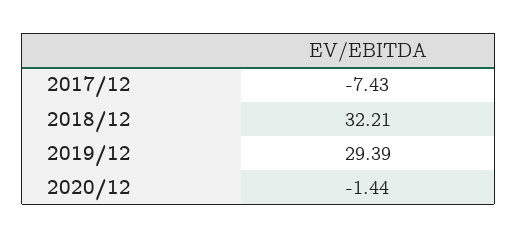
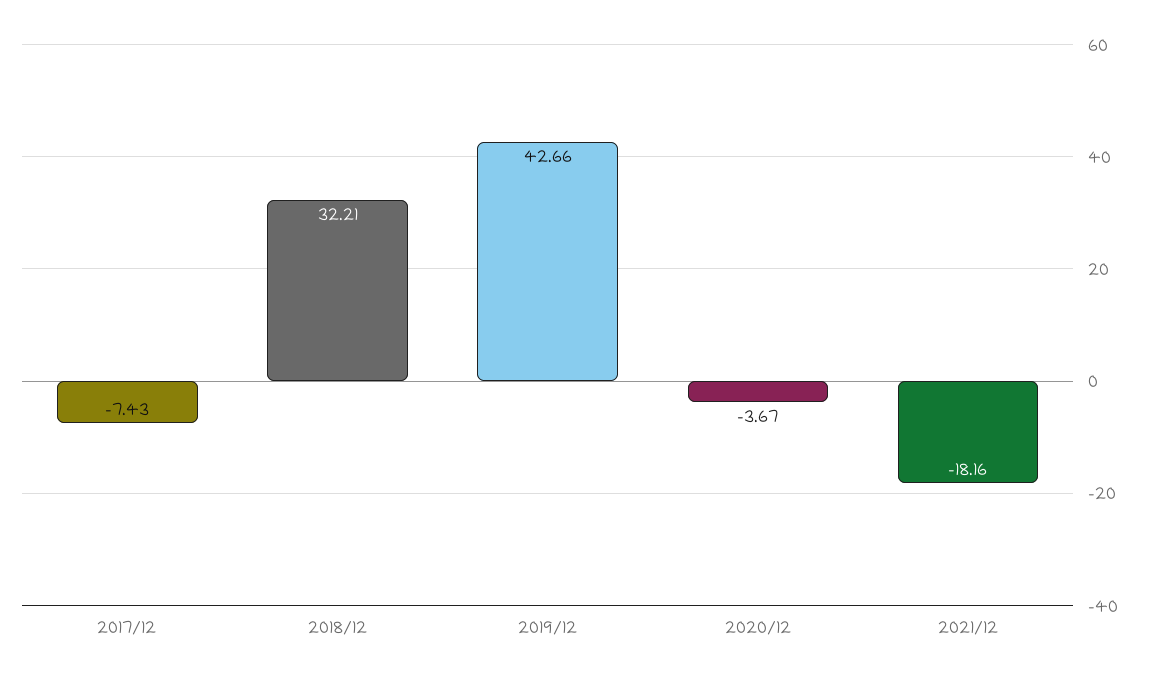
2019/12: 29.39 -> 42.66
2020/12: -1.44 -> -3.67
2021/12: none -> -18.16

